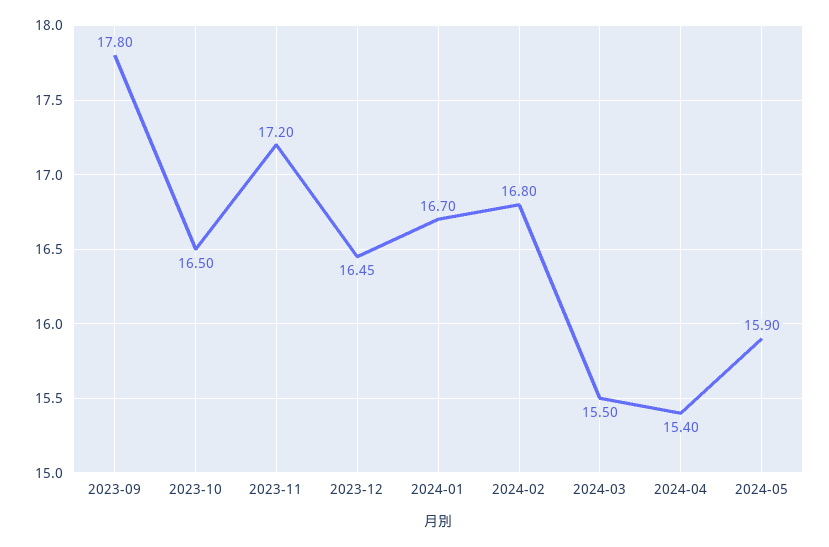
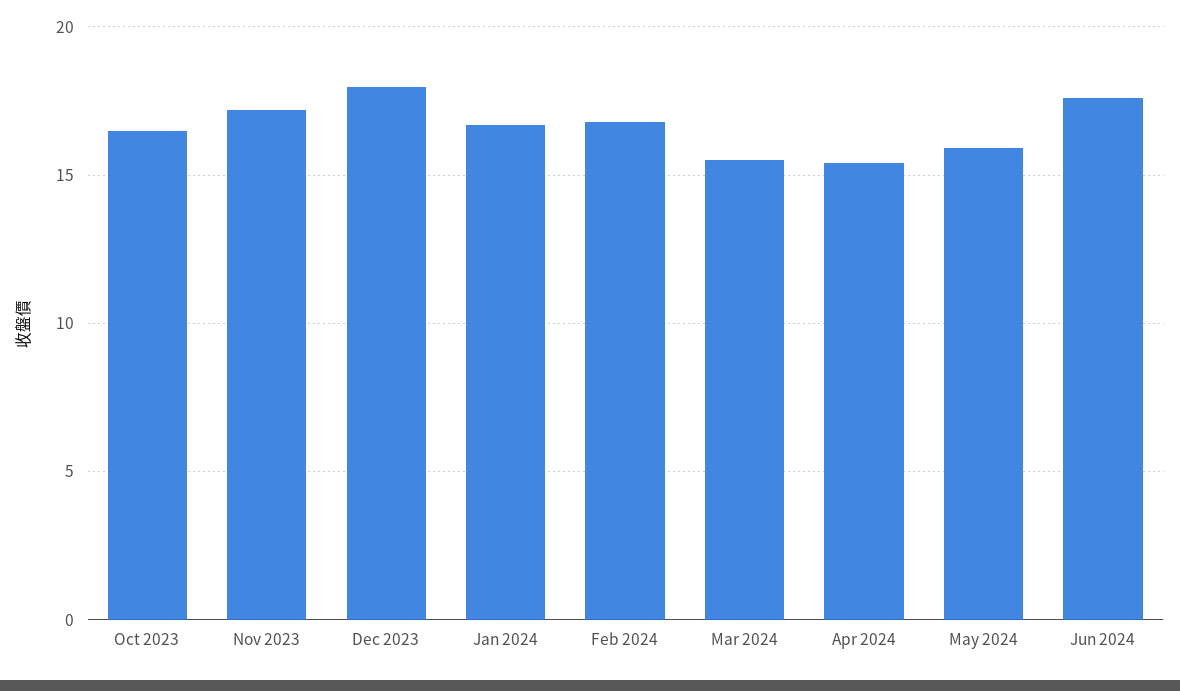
2023-09: 17.8 -> none
2023-12: 16.45 -> 18
Jun 2024: none -> 17.5

